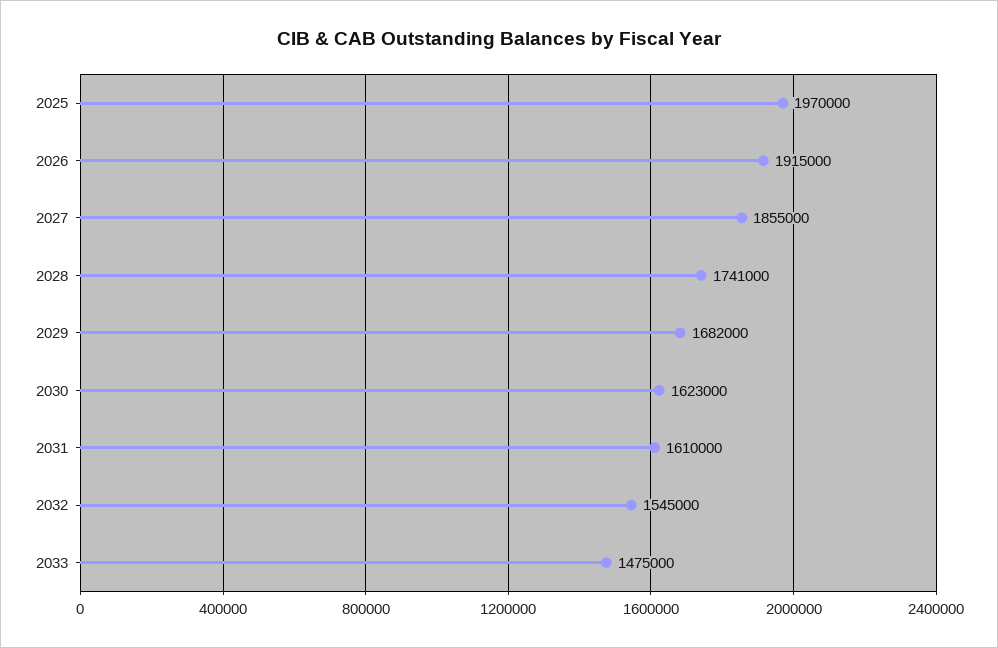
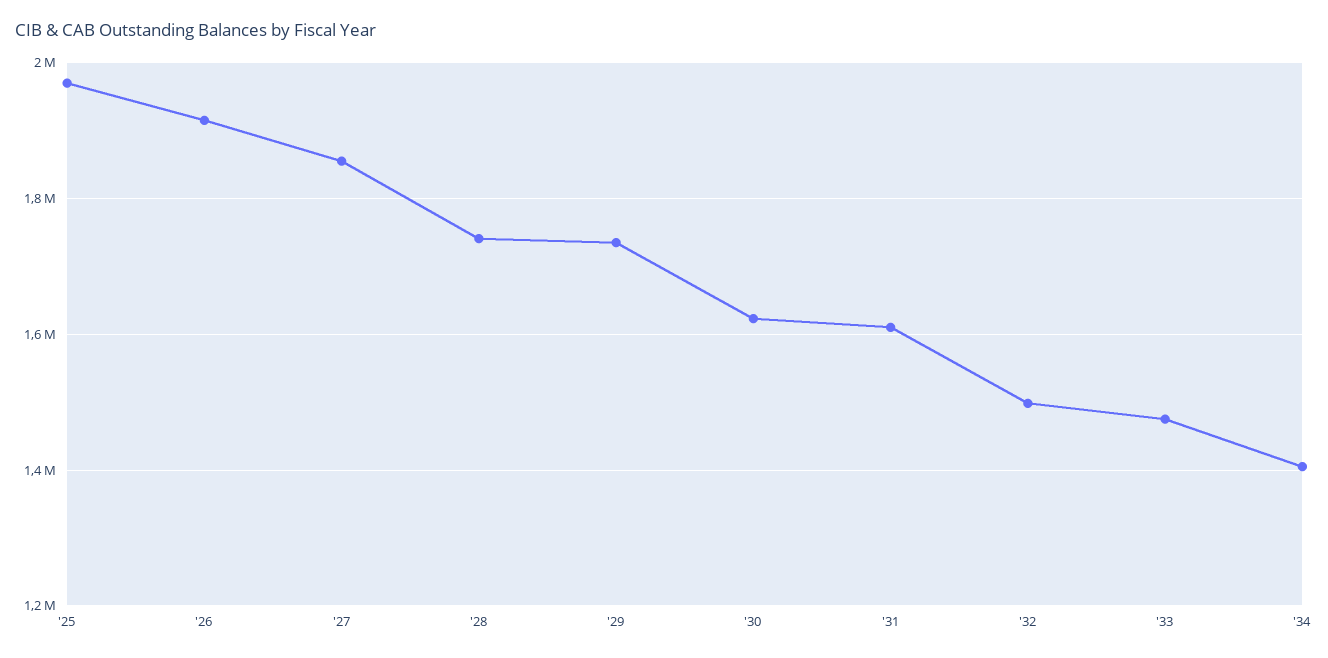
2029: 1682000 -> 1740000
2032: 1545000 -> 1500000
'34: none -> 1400000

